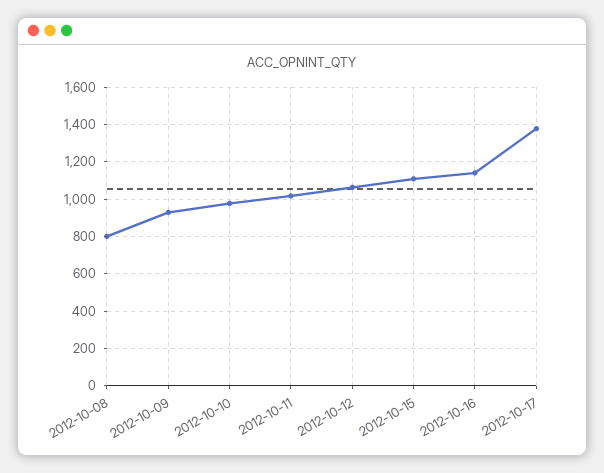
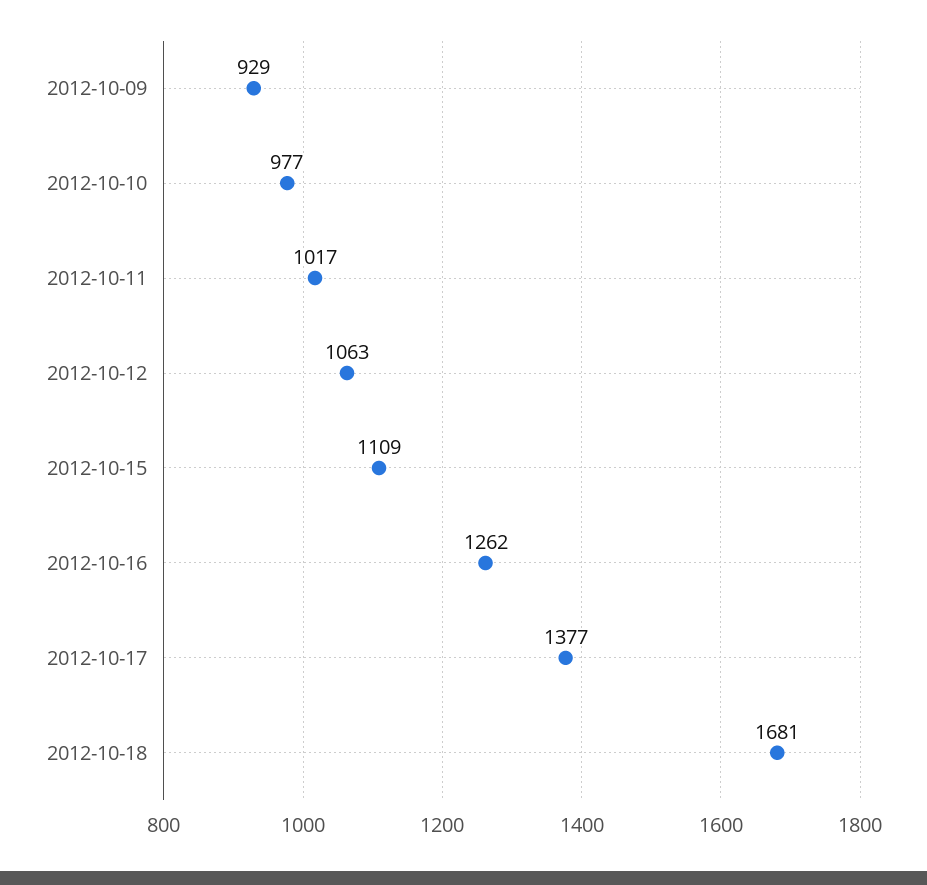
2012-10-08: 800 -> none
2012-10-16: 1150 -> 1262
2012-10-18: none -> 1681

